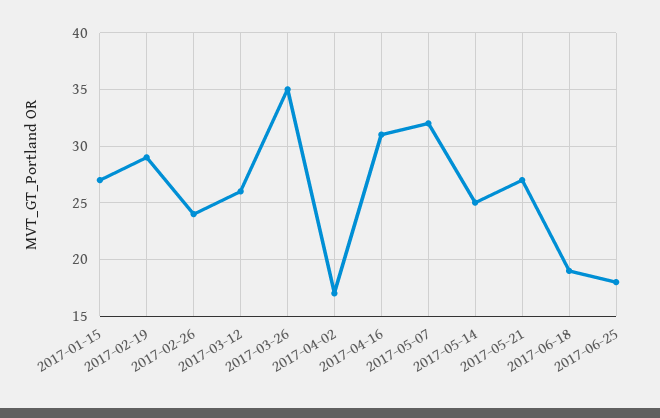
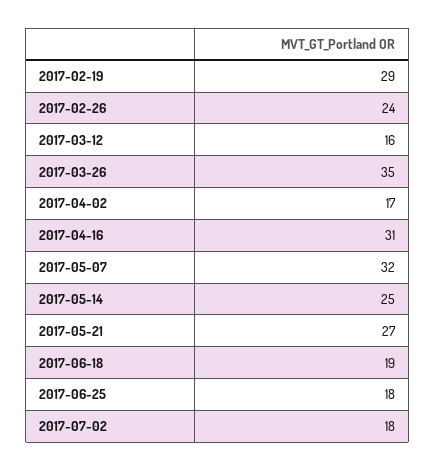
2017-01-15: 27 -> none
2017-03-12: 26 -> 16
2017-07-02: none -> 18

